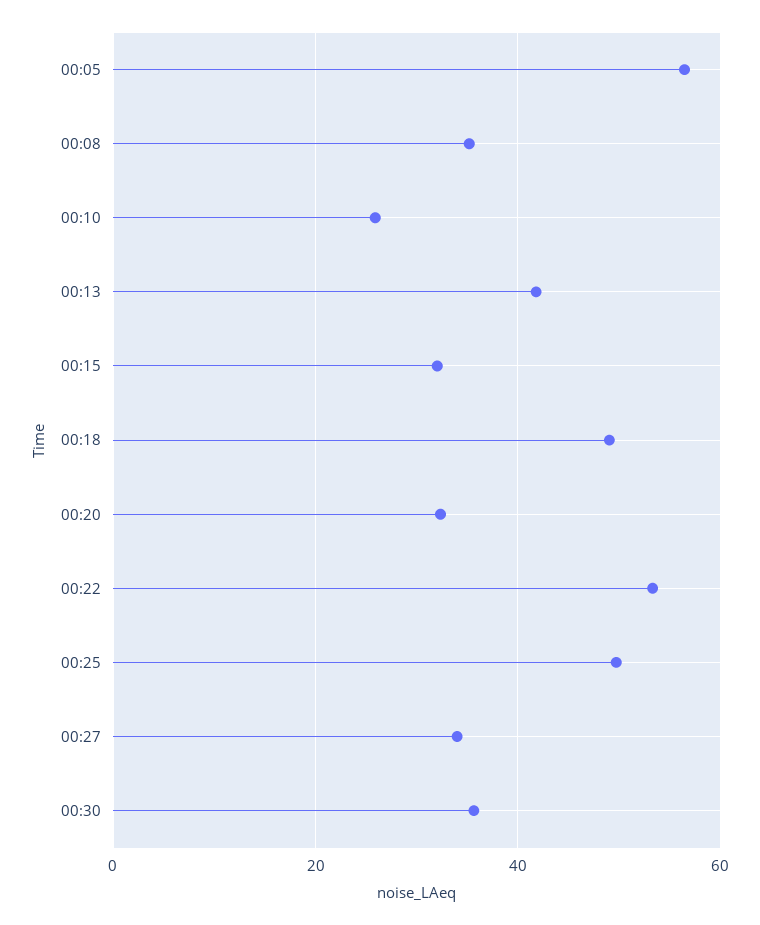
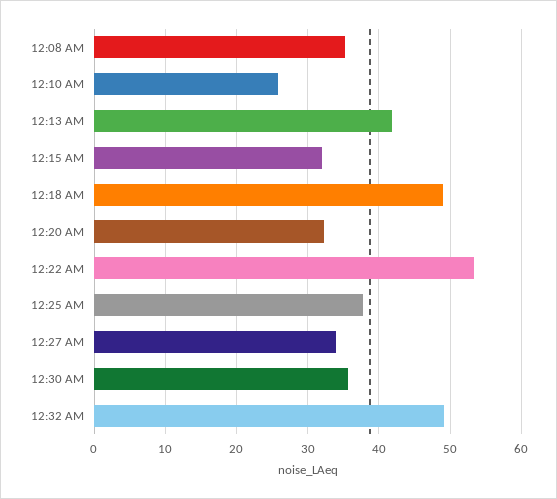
00:05: 56 -> none
00:25: 50 -> 38
12:32 AM: none -> 49

